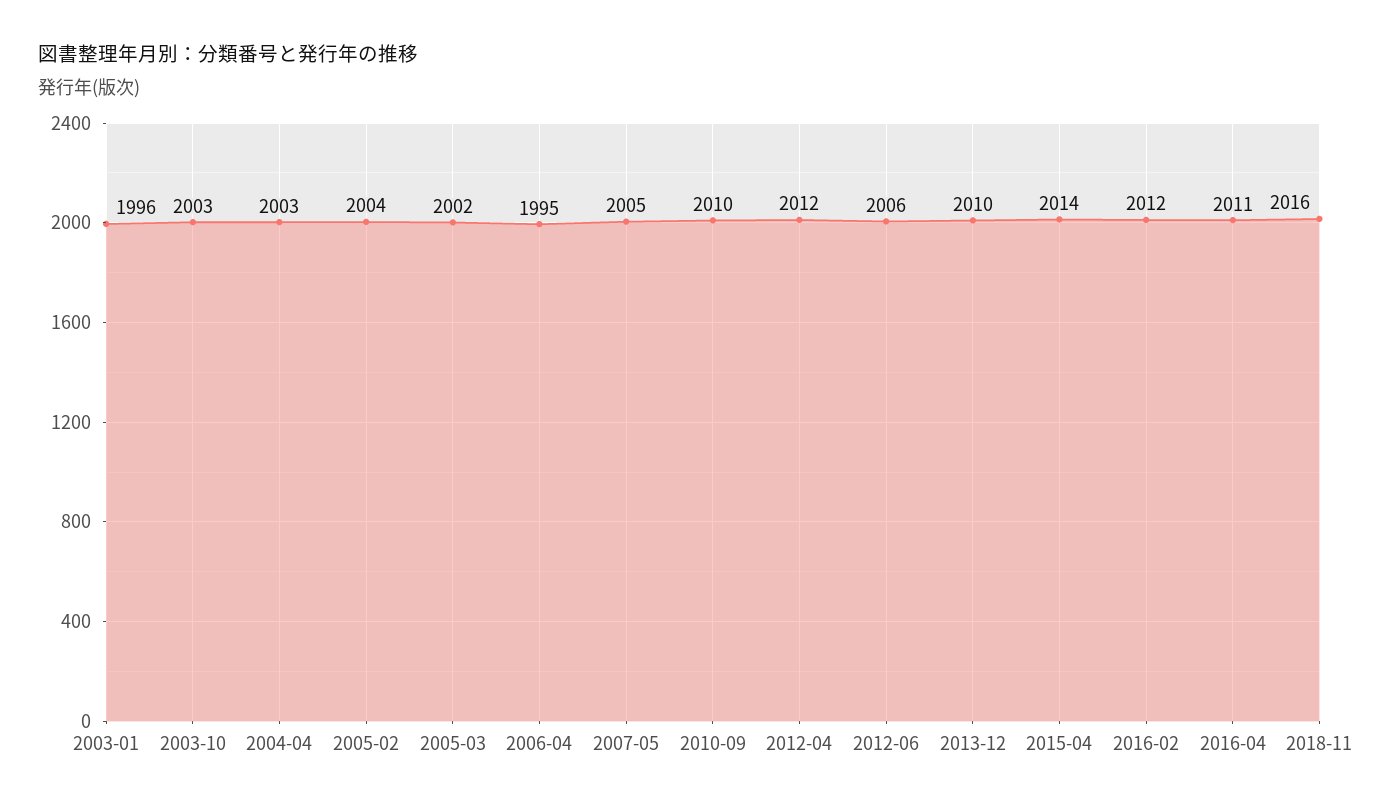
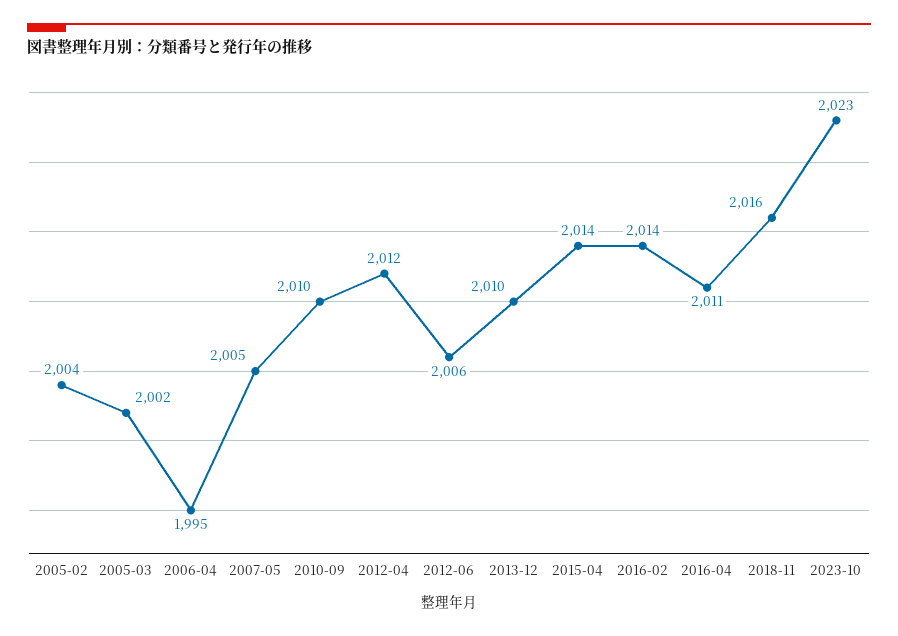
2003-01: 1996 -> none
2003-10: 2003 -> none
2004-04: 2003 -> none
2016-02: 2012 -> 2014
2023-10: none -> 2023

